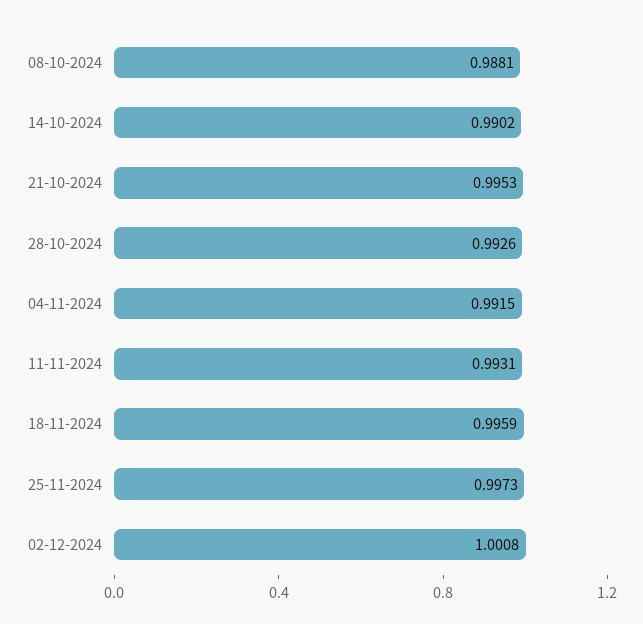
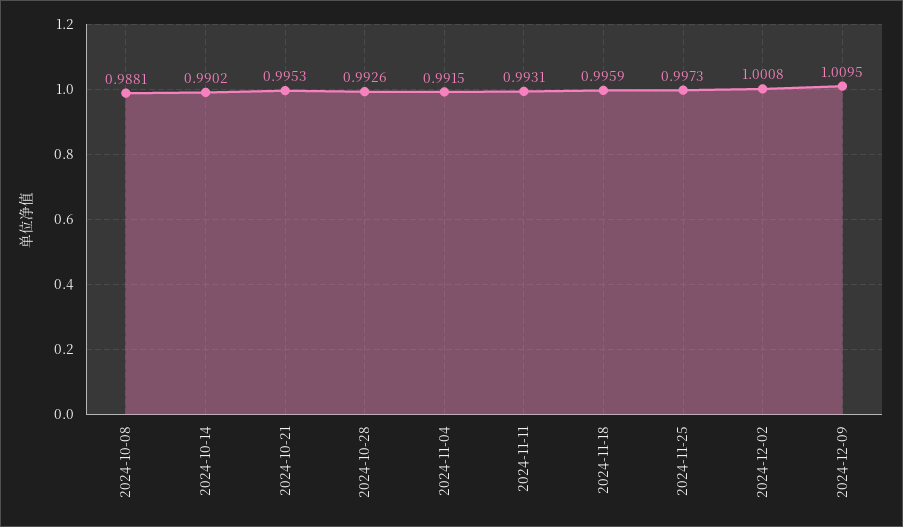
2024-12-09: none -> 1.0095

